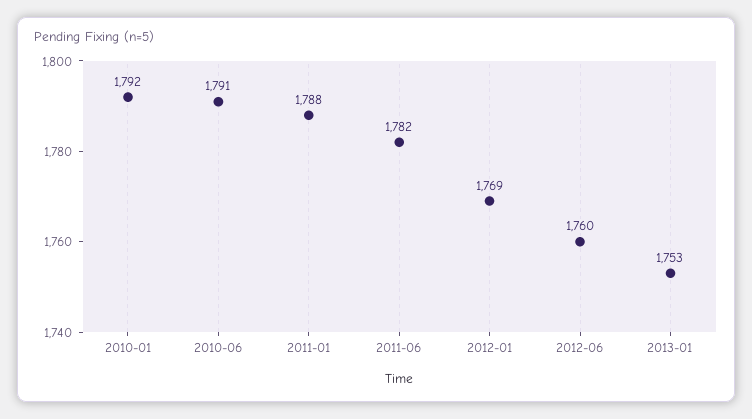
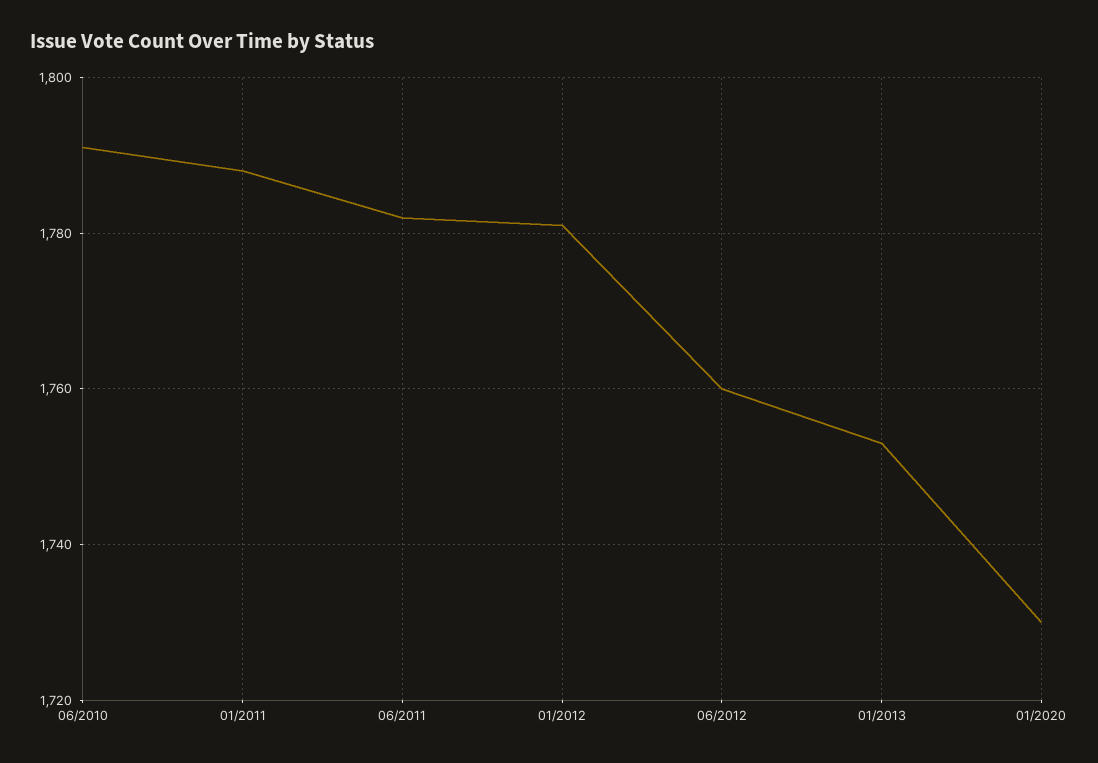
2010-01: 1792 -> none
2012-01: 1769 -> 1780
01/2020: none -> 1730

